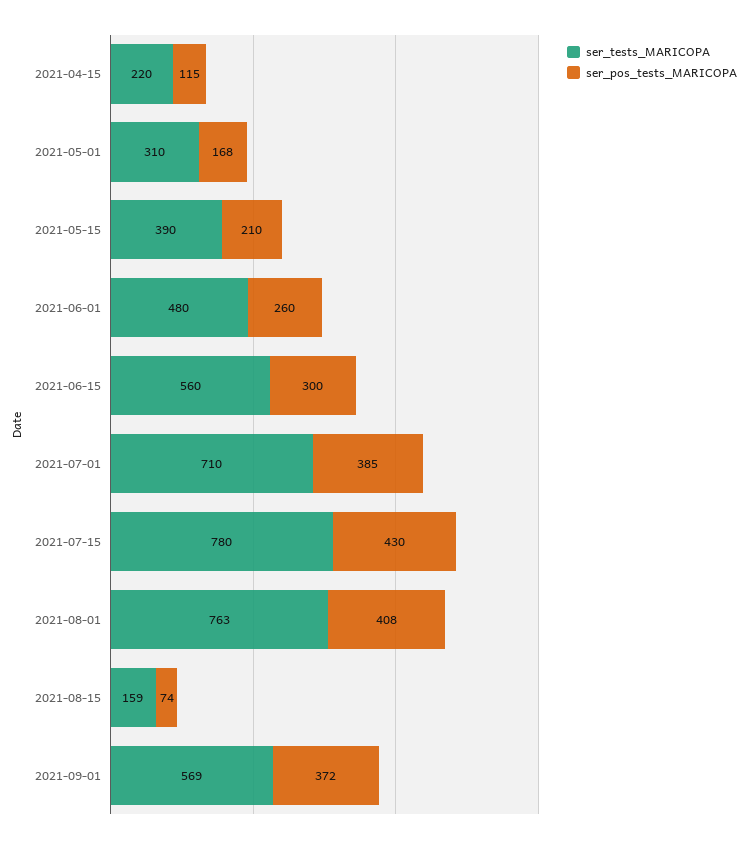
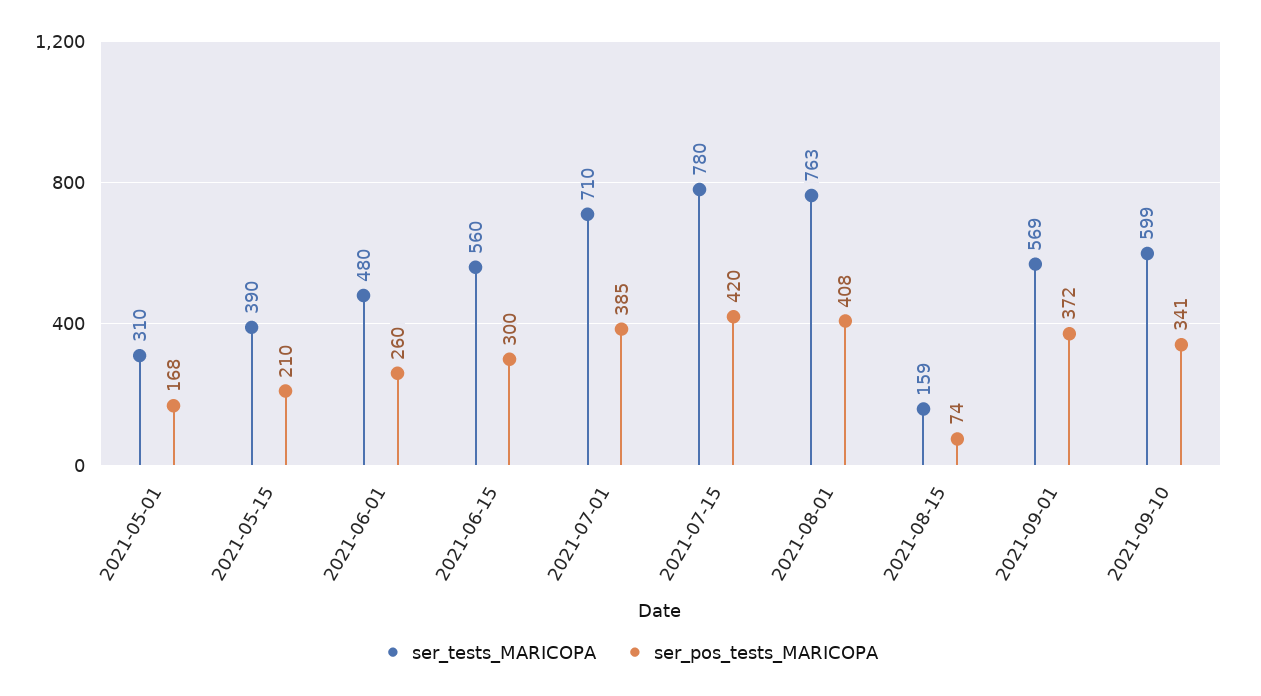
ser_tests_MARICOPA, 2021-04-15: 220 -> none
ser_pos_tests_MARICOPA, 2021-04-15: 115 -> none
ser_pos_tests_MARICOPA, 2021-07-15: 430 -> 420
ser_tests_MARICOPA, 2021-09-10: none -> 599
ser_pos_tests_MARICOPA, 2021-09-10: none -> 341

